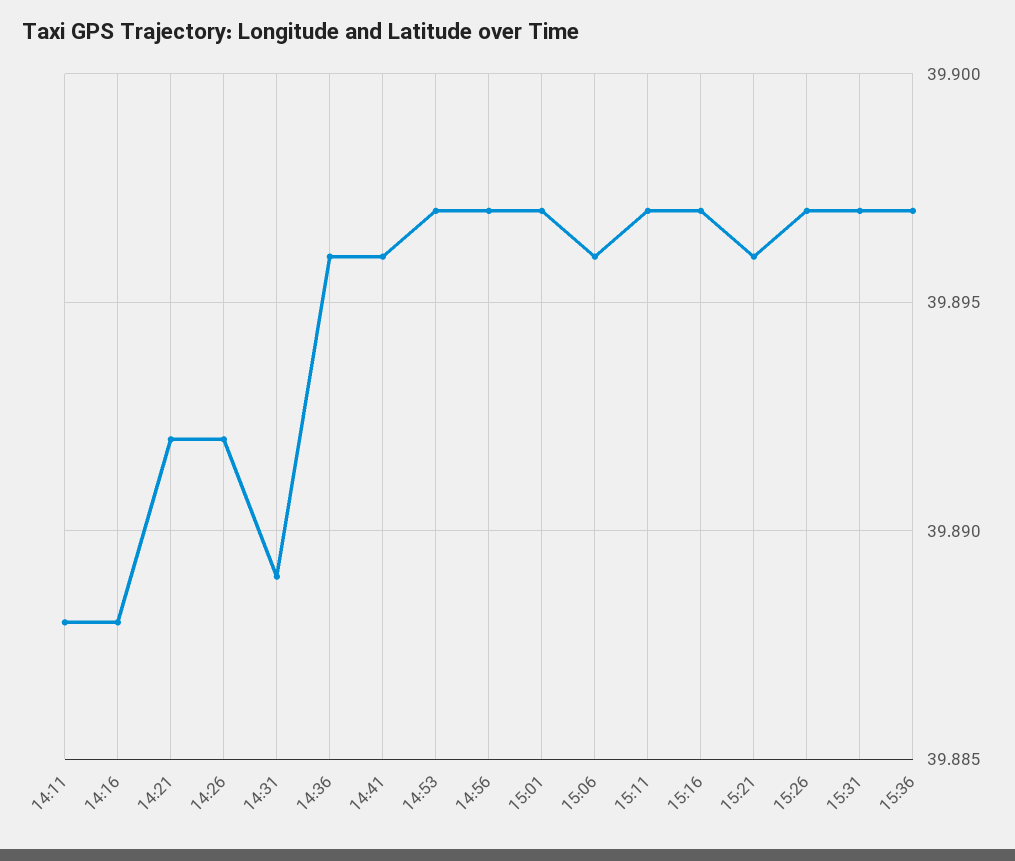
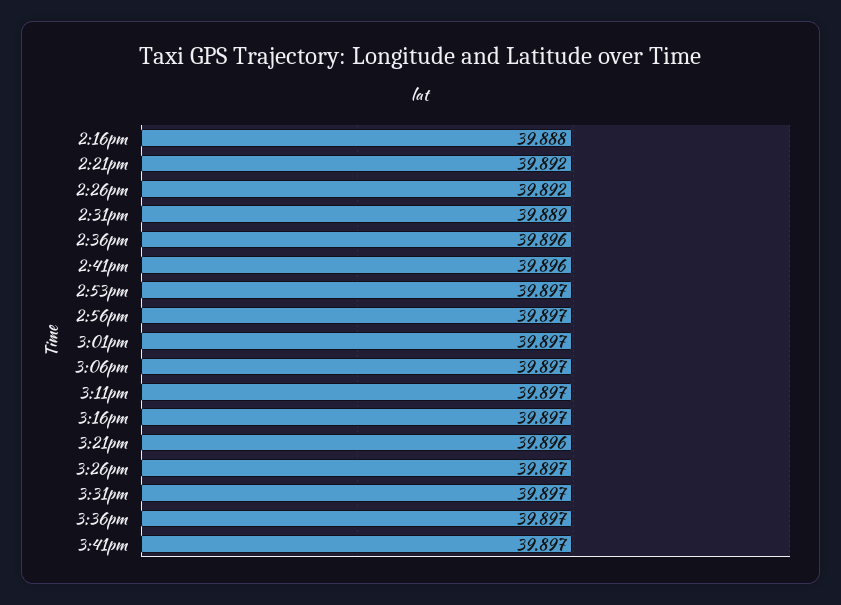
14:11: 39.888 -> none
15:06: 39.896 -> 39.897
3:41pm: none -> 39.897

